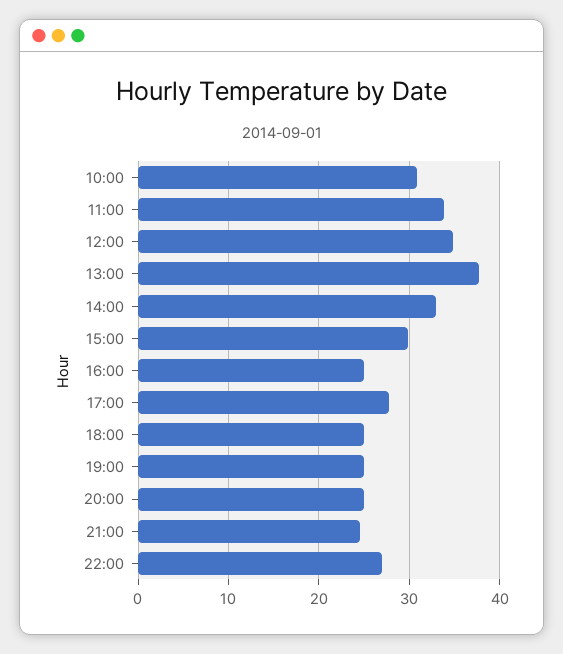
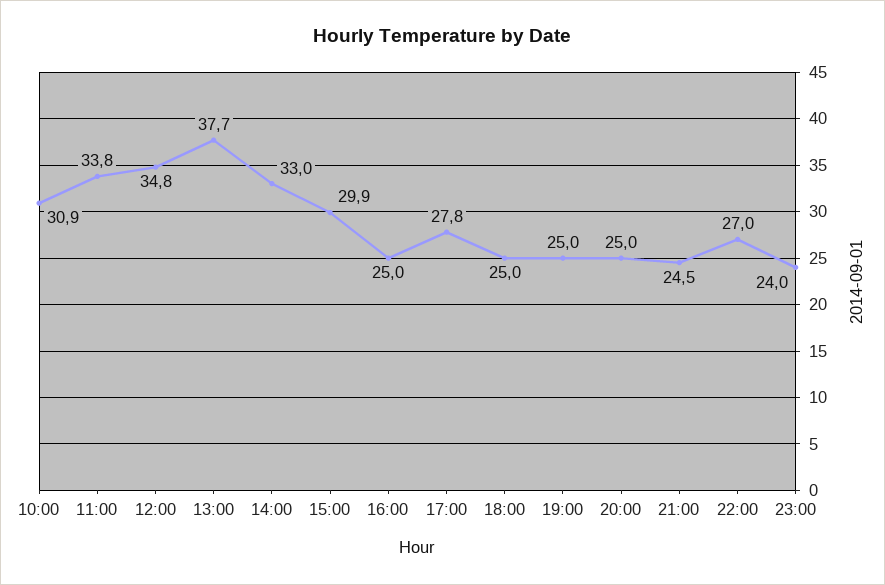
23:00: none -> 24

